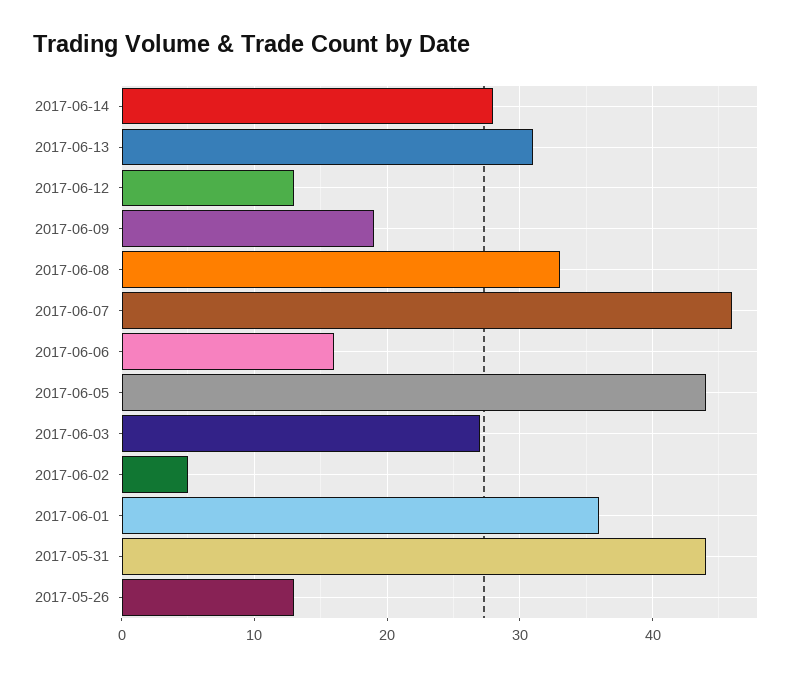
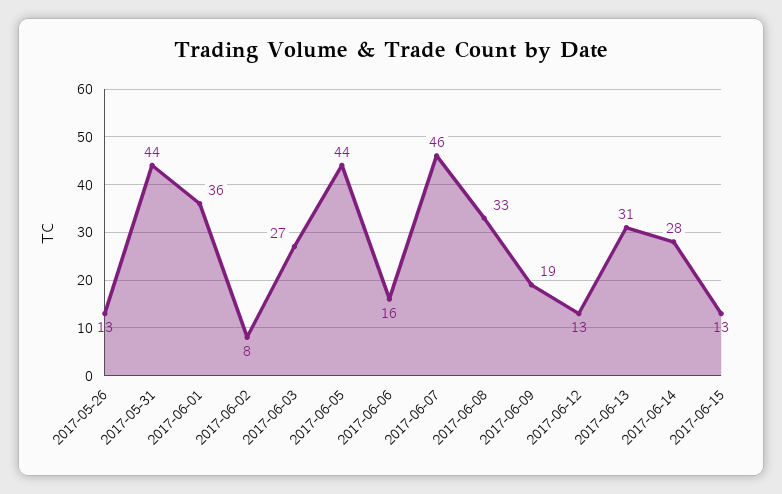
2017-06-02: 5 -> 8
2017-06-15: none -> 13

